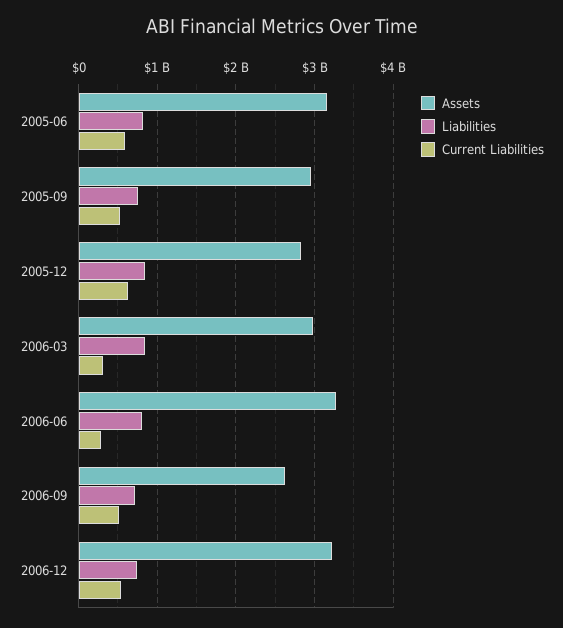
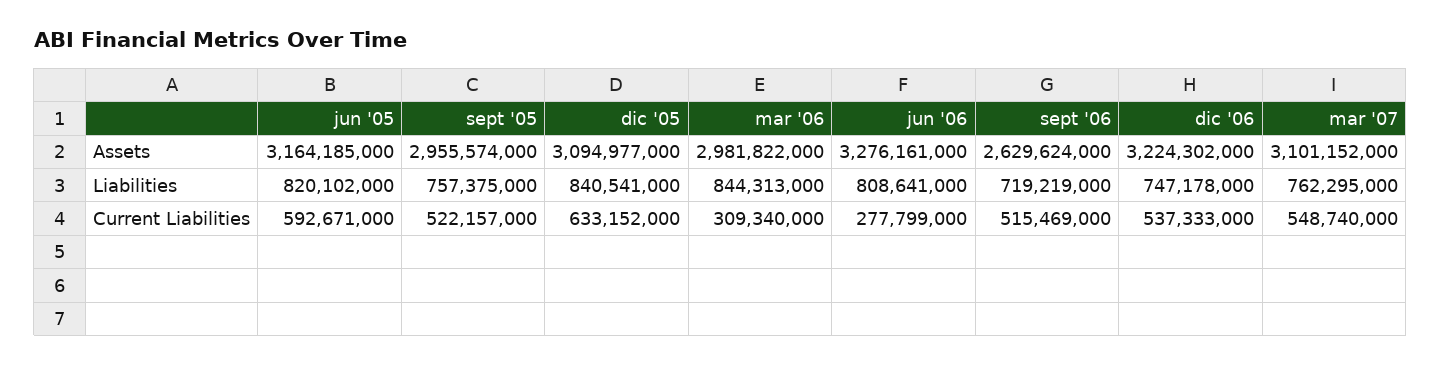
Assets, 2005-12: 2800000000 -> 3094977000
Assets, mar '07: none -> 3101152000
Liabilities, mar '07: none -> 762295000
Current Liabilities, mar '07: none -> 548740000

